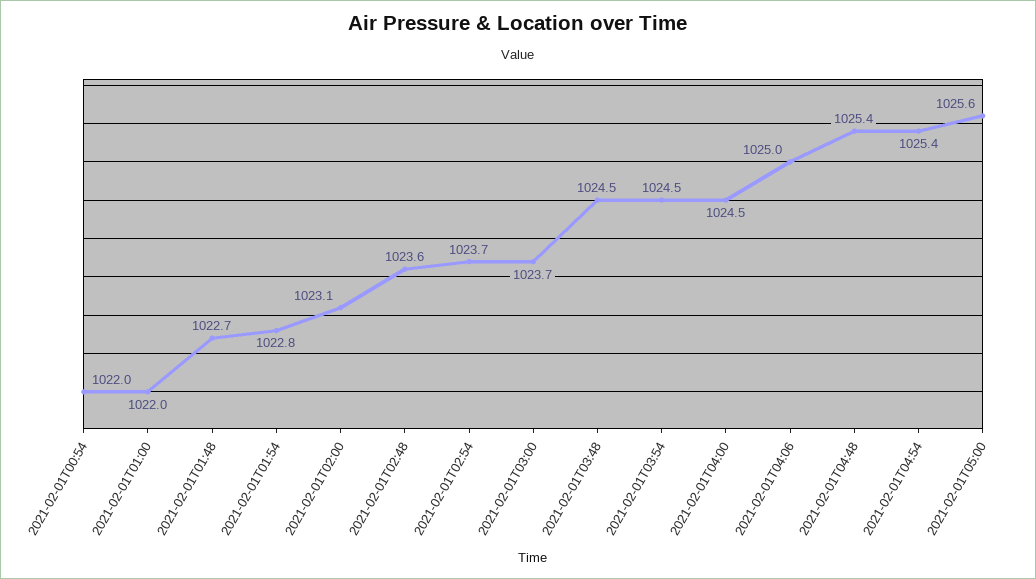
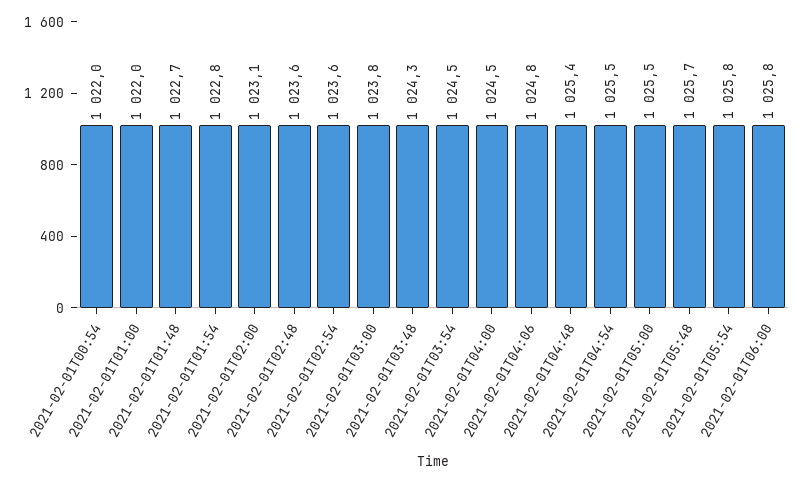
2021-02-01T02:54: 1023.7 -> 1023.6
2021-02-01T03:00: 1023.7 -> 1023.8
2021-02-01T03:48: 1024.5 -> 1024.3
2021-02-01T04:06: 1025 -> 1024.8
2021-02-01T04:54: 1025.4 -> 1025.5
2021-02-01T05:00: 1025.6 -> 1025.5
2021-02-01T05:48: none -> 1025.7
2021-02-01T05:54: none -> 1025.8
2021-02-01T06:00: none -> 1025.8

